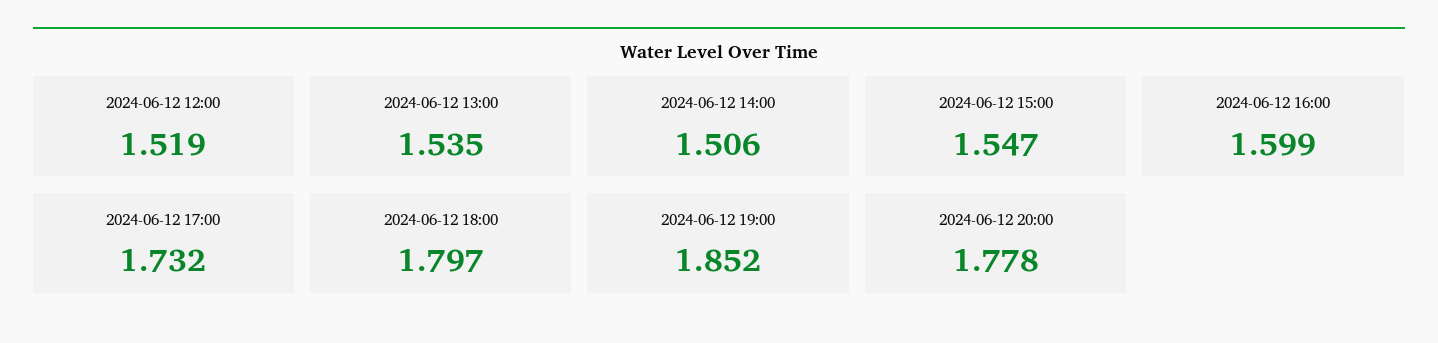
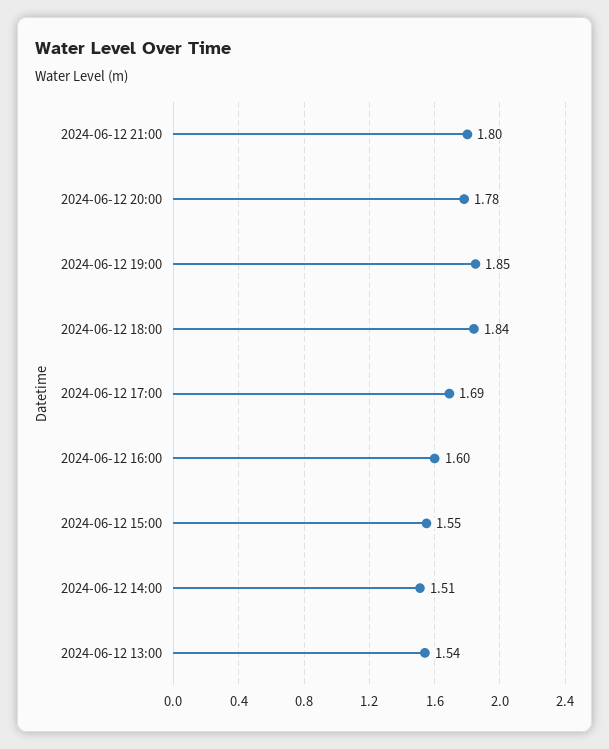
2024-06-12 12:00: 1.519 -> none
2024-06-12 17:00: 1.732 -> 1.69
2024-06-12 18:00: 1.797 -> 1.84
2024-06-12 21:00: none -> 1.8

